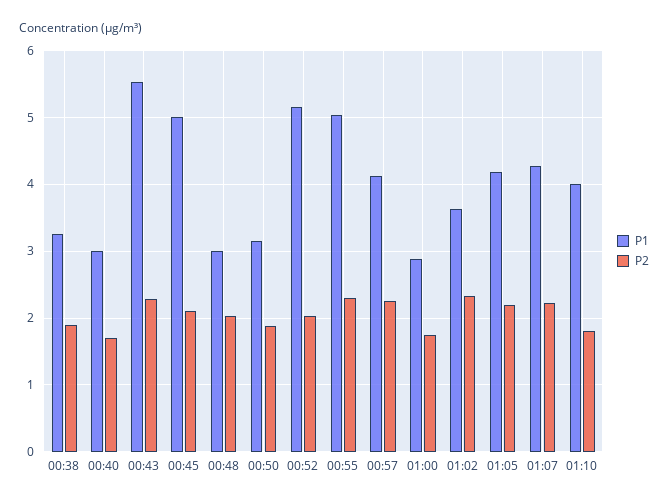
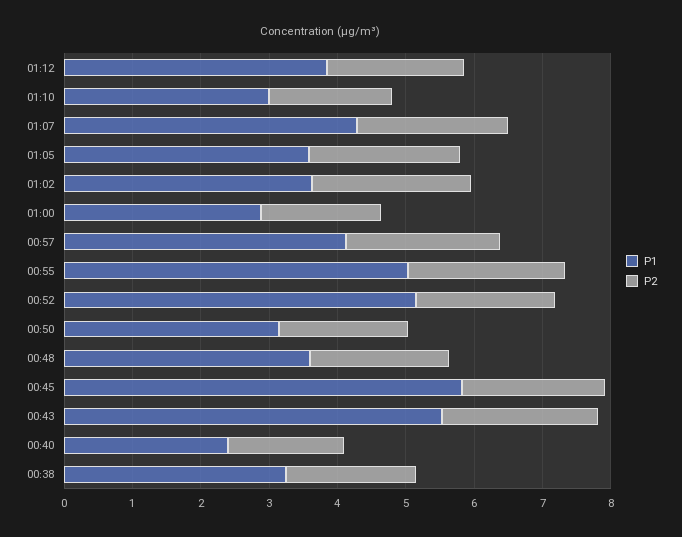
P1, 00:40: 3 -> 2.4
P1, 00:45: 5 -> 5.8
P1, 00:48: 3 -> 3.6
P1, 01:05: 4.2 -> 3.6
P1, 01:10: 4 -> 3
P1, 01:12: none -> 3.8
P2, 01:12: none -> 2

